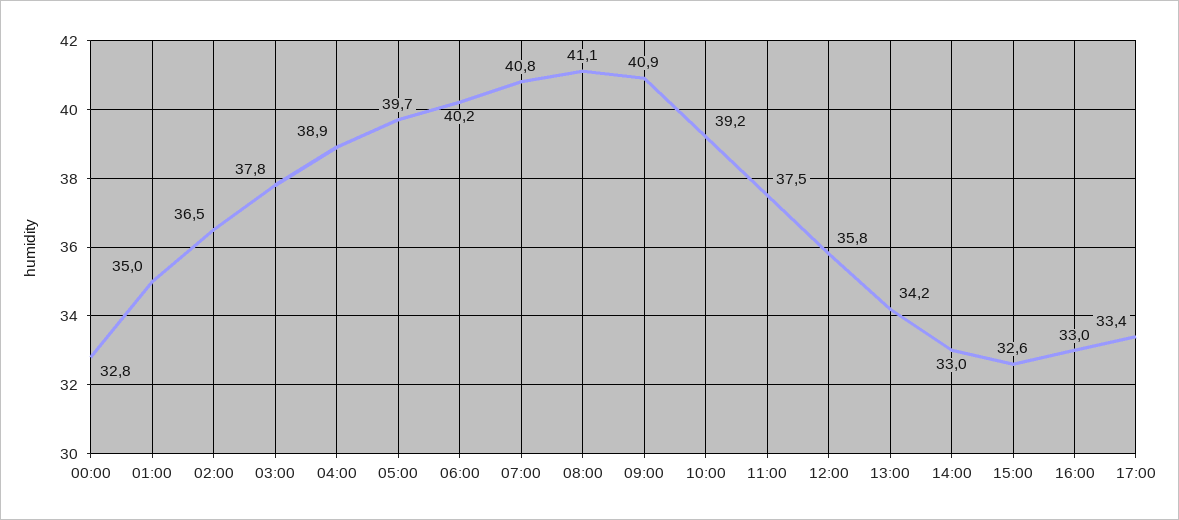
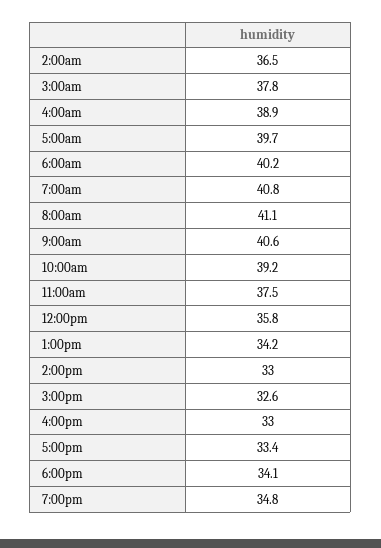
00:00: 32.8 -> none
01:00: 35 -> none
09:00: 40.9 -> 40.6
6:00pm: none -> 34.1
7:00pm: none -> 34.8

